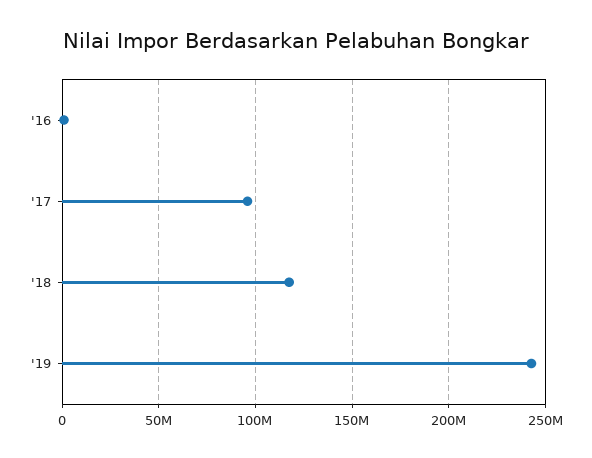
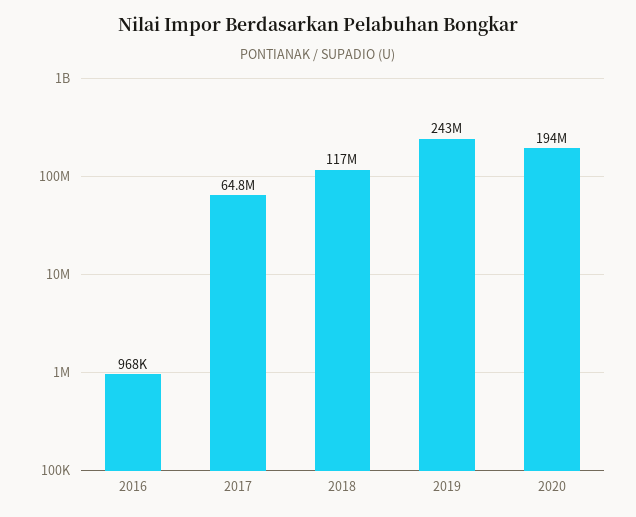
'17: 95000000 -> 64800000
2020: none -> 194000000

